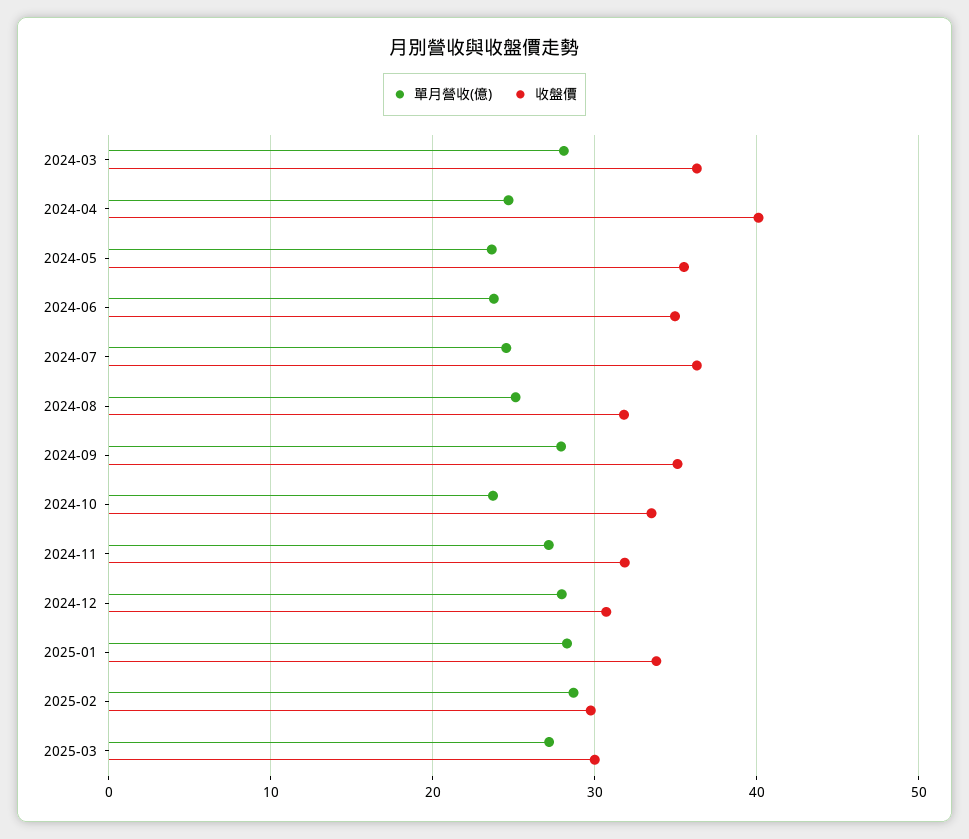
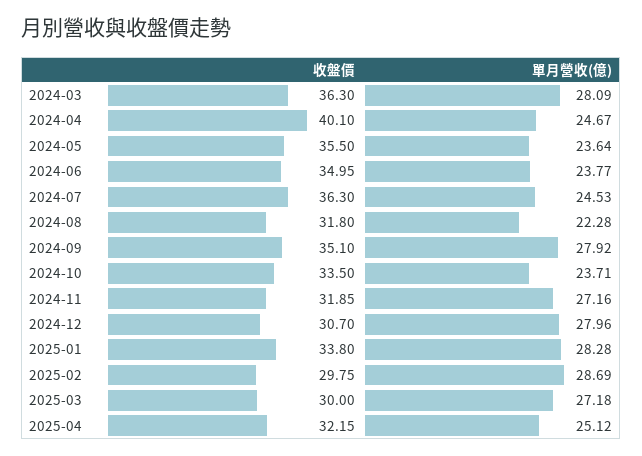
單月營收(億), 2024-08: 25 -> 22.28
收盤價, 2025-04: none -> 32.15
單月營收(億), 2025-04: none -> 25.12

